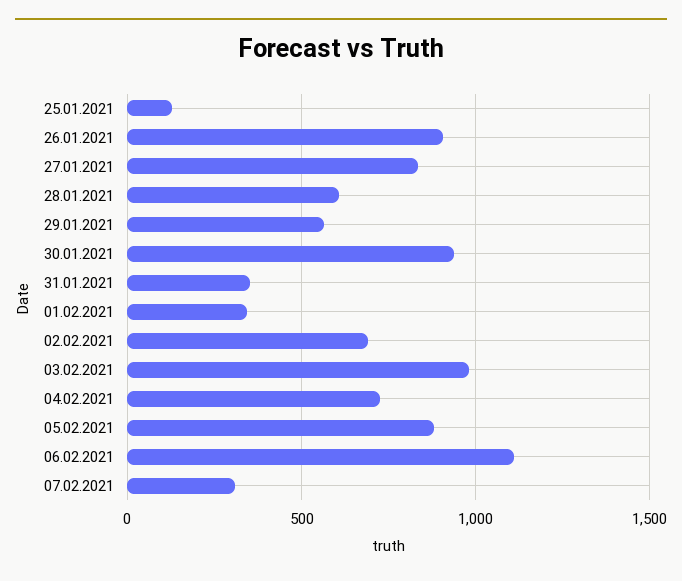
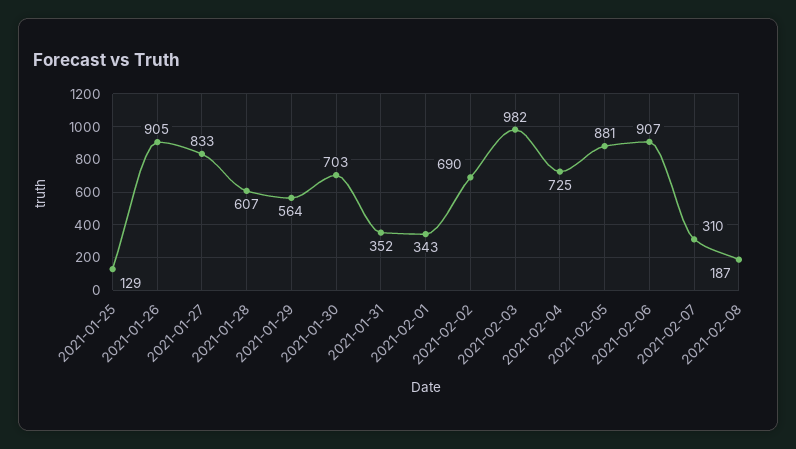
30.01.2021: 950 -> 703
06.02.2021: 1100 -> 907
2021-02-08: none -> 187

